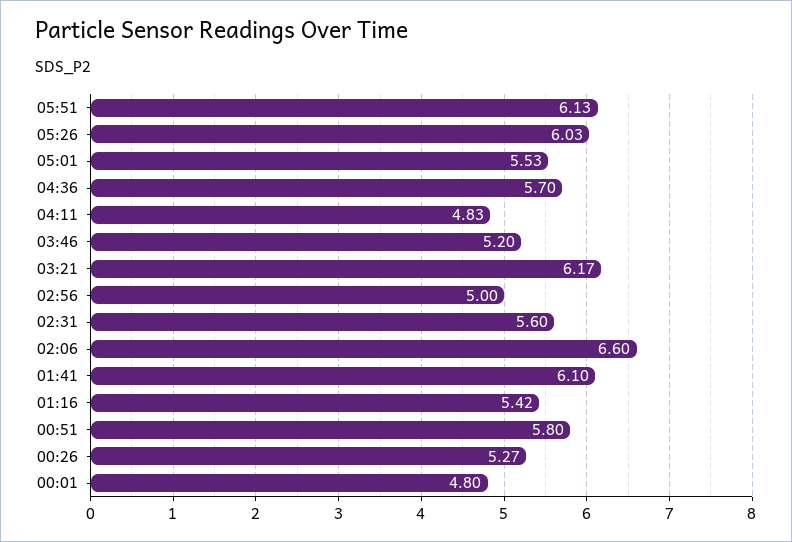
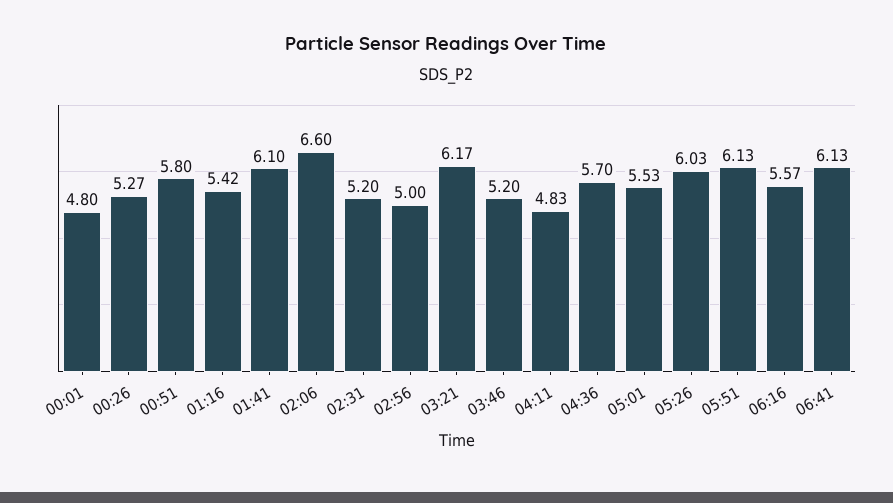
02:31: 5.6 -> 5.2
06:16: none -> 5.57
06:41: none -> 6.13

